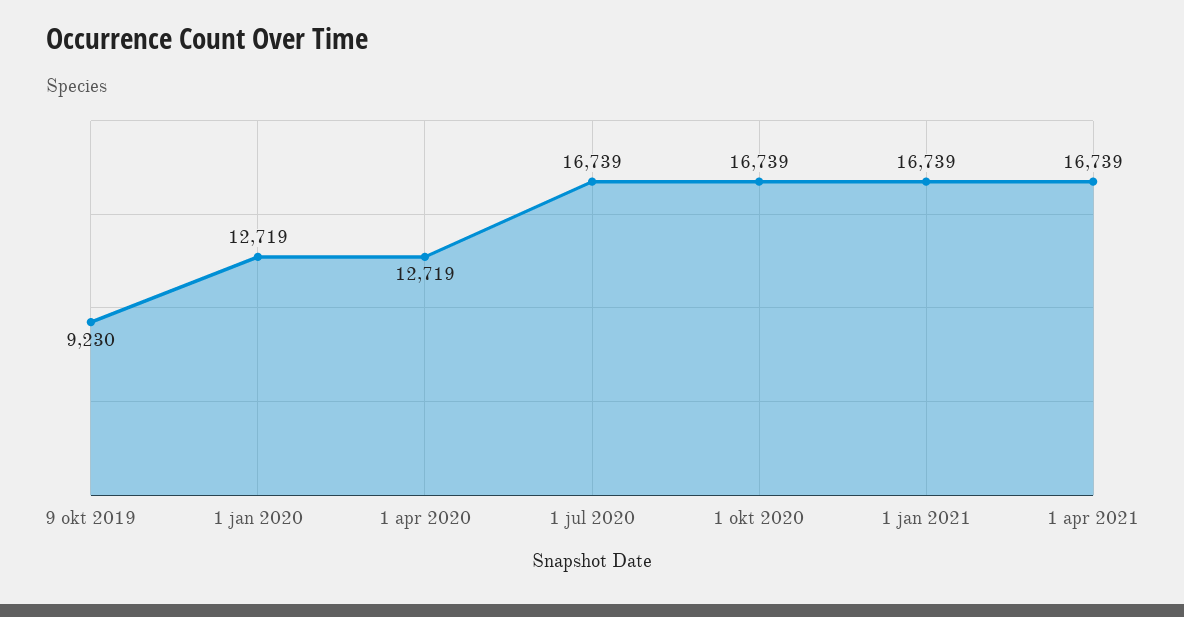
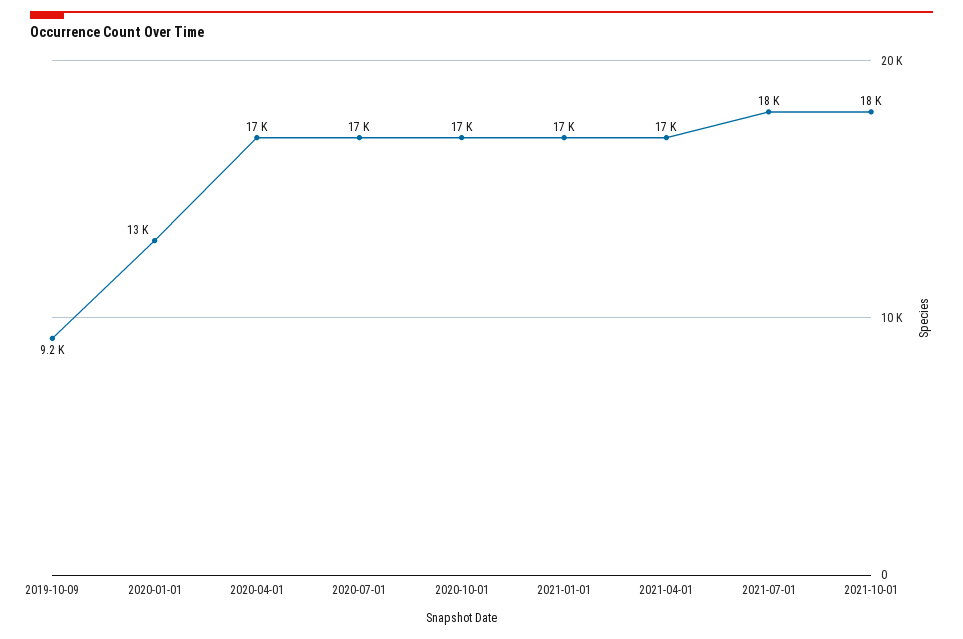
1 apr 2020: 12719 -> 17000
2021-07-01: none -> 18000
2021-10-01: none -> 18000

